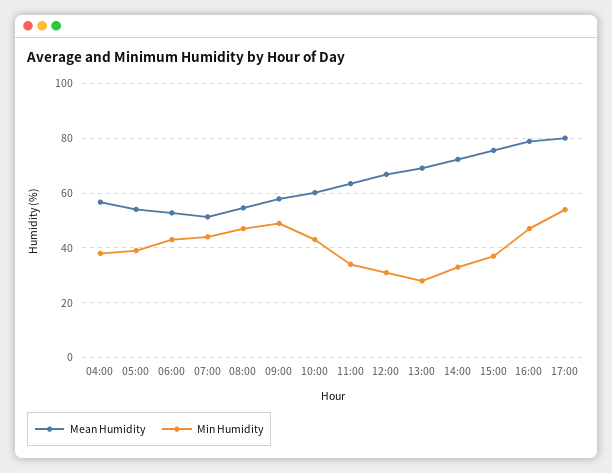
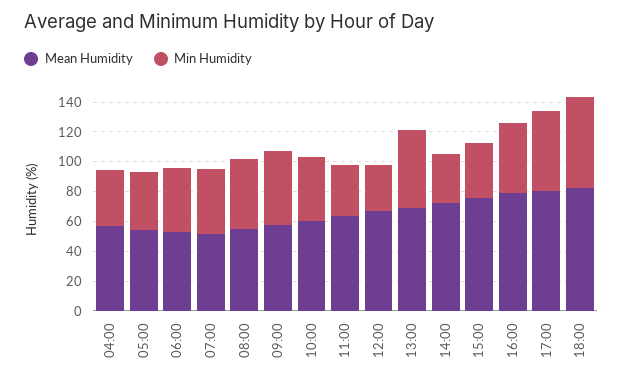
Min Humidity, 13:00: 27.5 -> 50
Mean Humidity, 18:00: none -> 80
Min Humidity, 18:00: none -> 60

